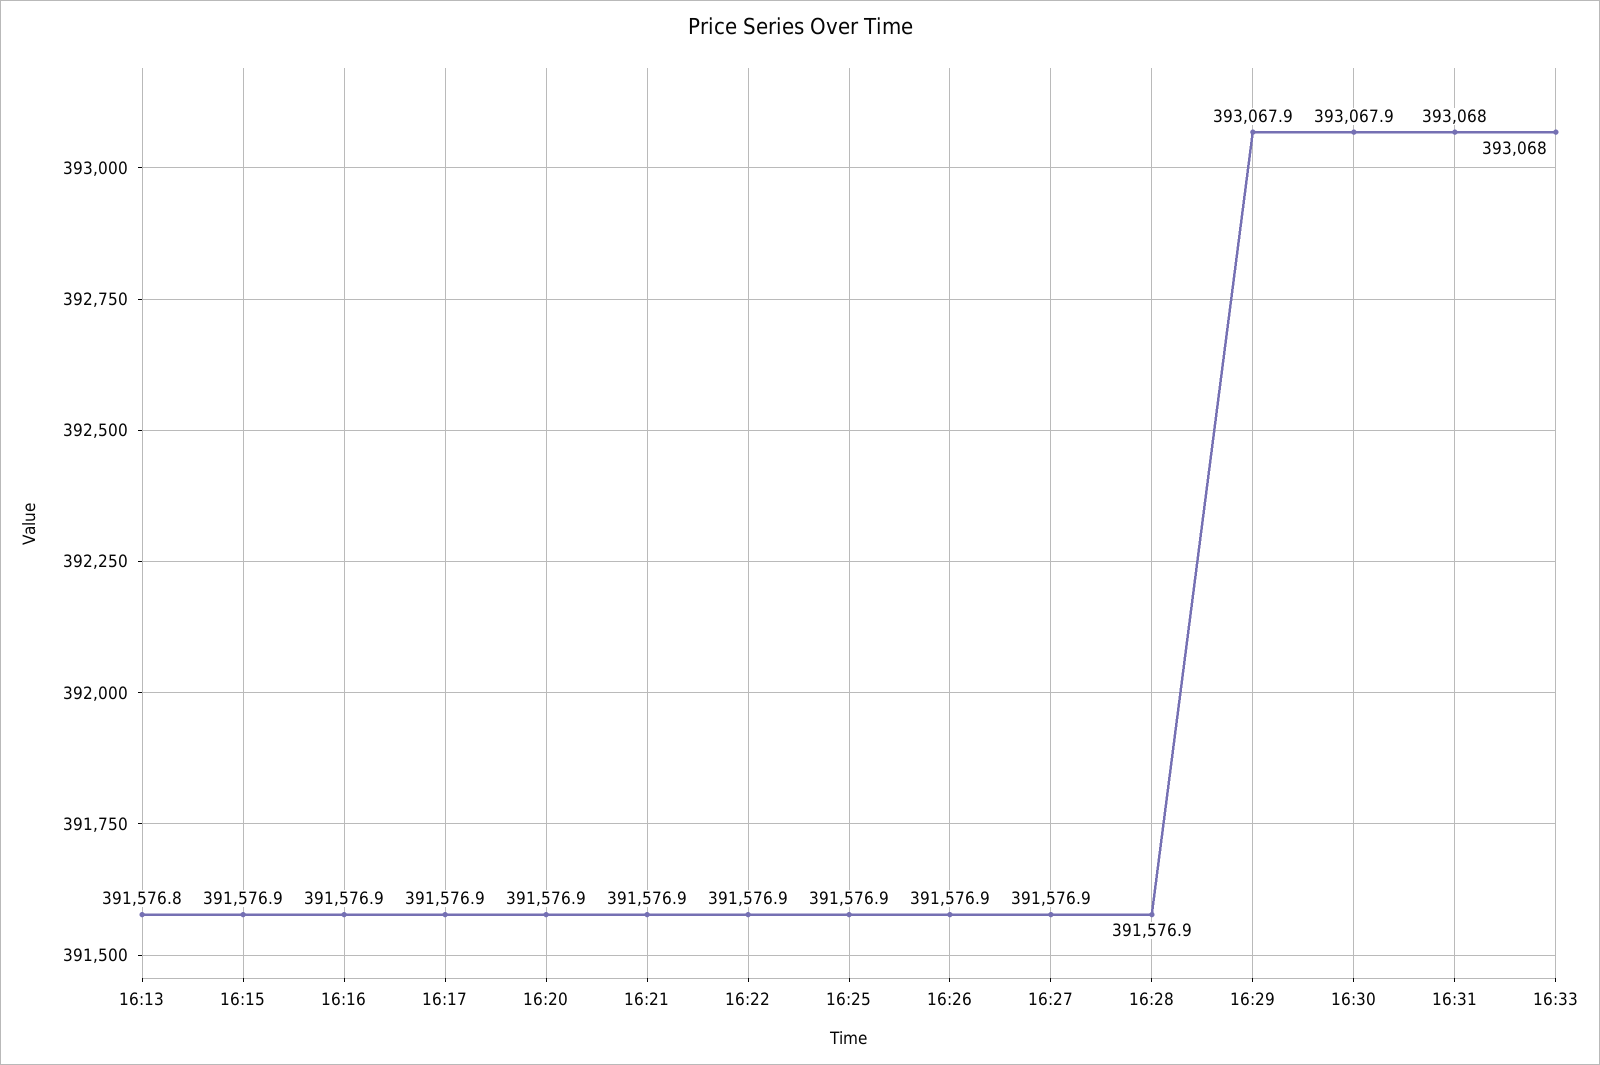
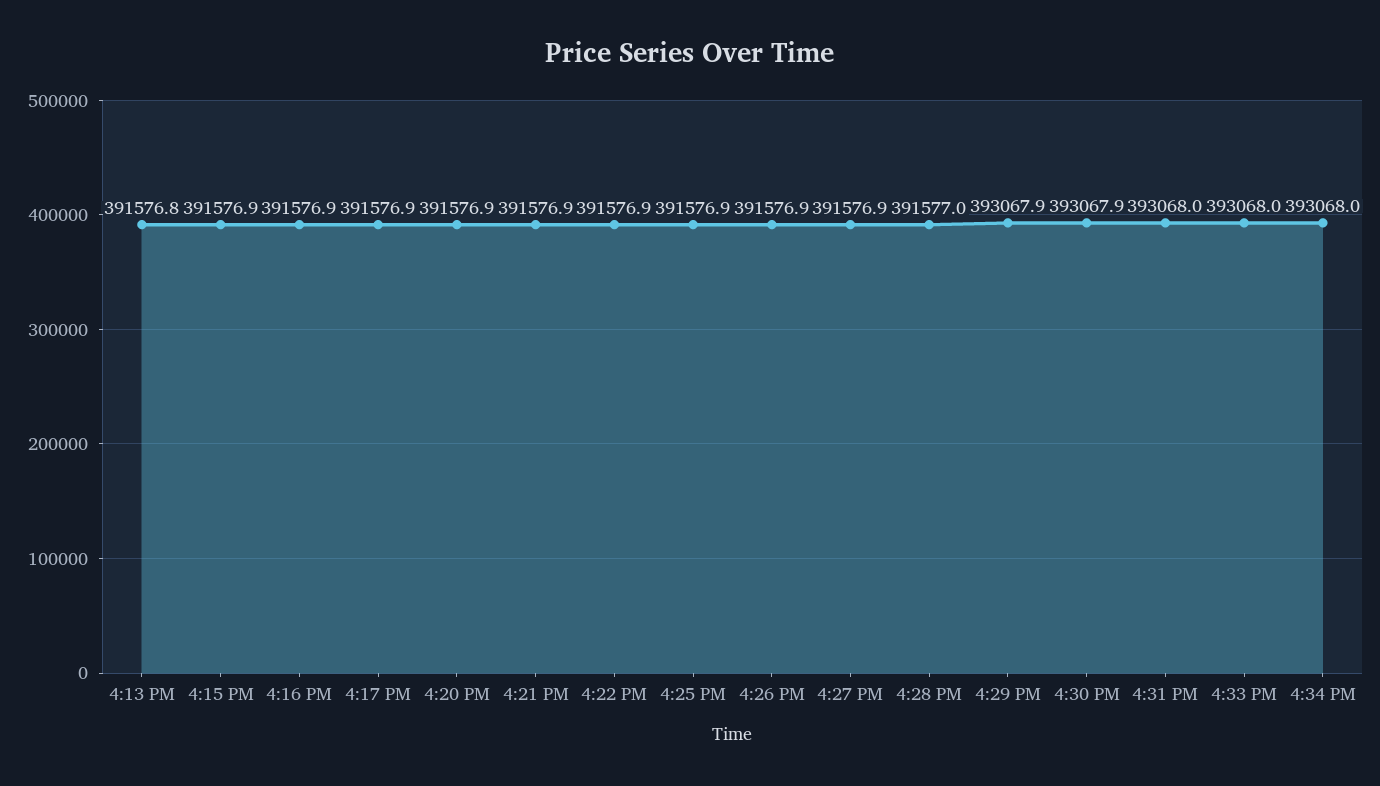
16:28: 391576.9 -> 391577
4:34 PM: none -> 393068

